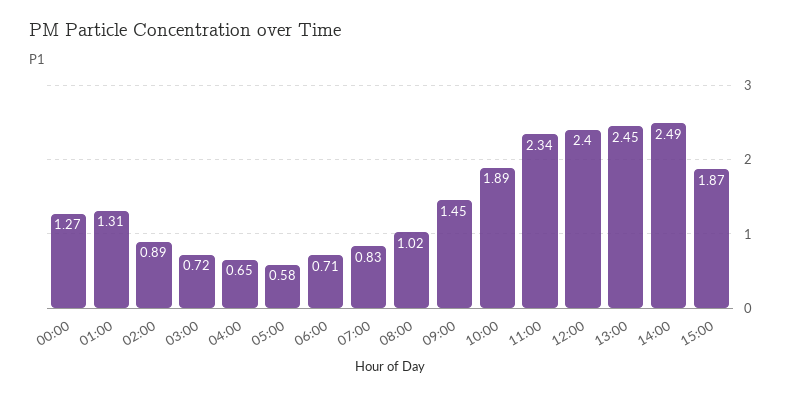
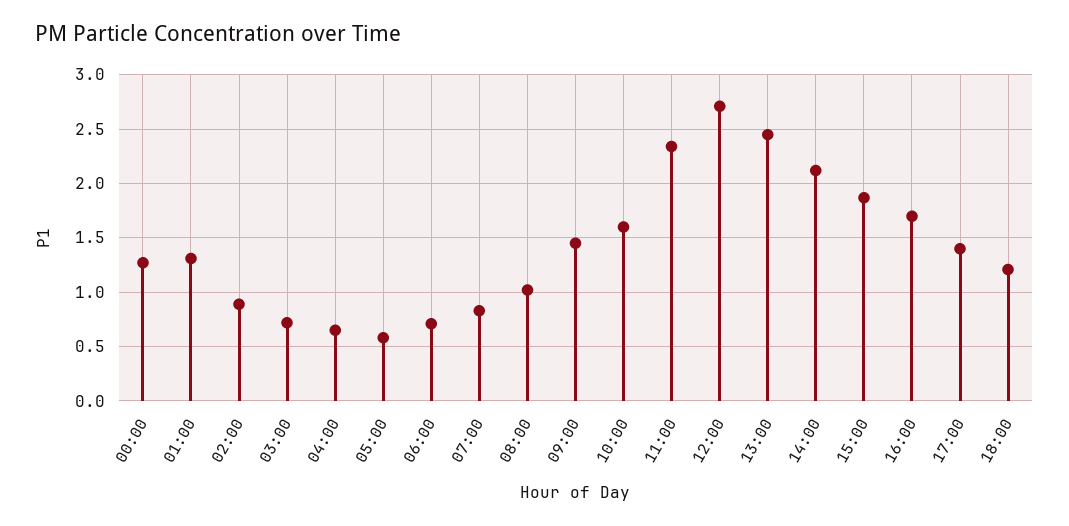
10:00: 1.89 -> 1.6
12:00: 2.4 -> 2.7
14:00: 2.49 -> 2.1
16:00: none -> 1.7
17:00: none -> 1.4
18:00: none -> 1.2

